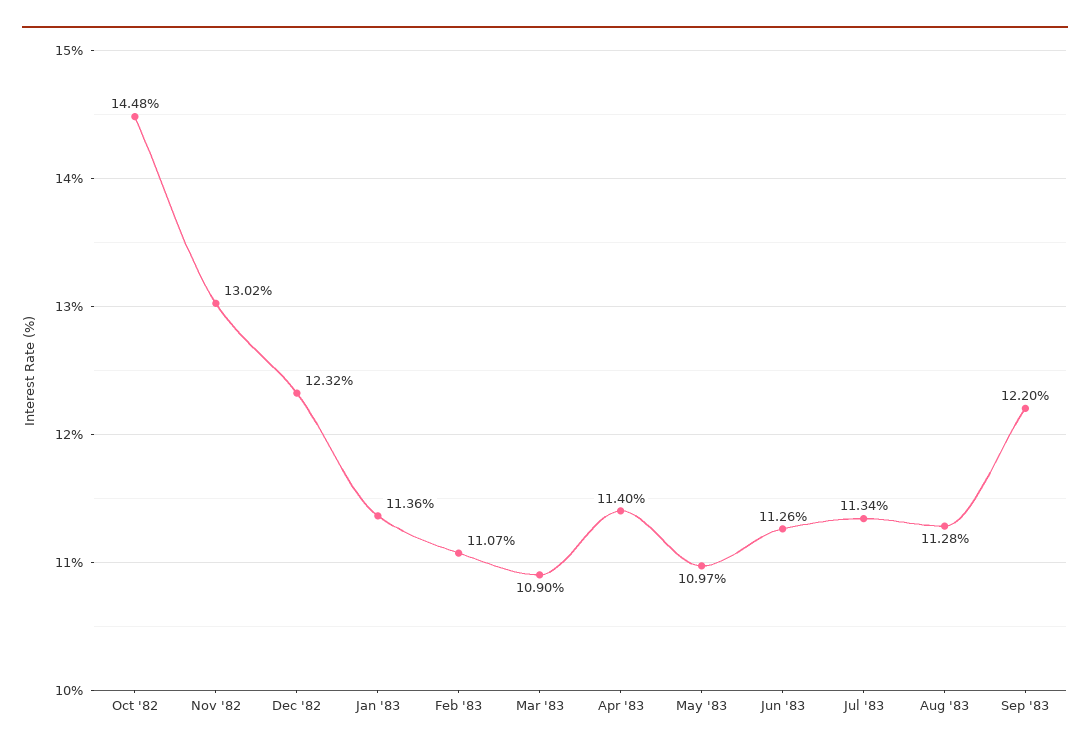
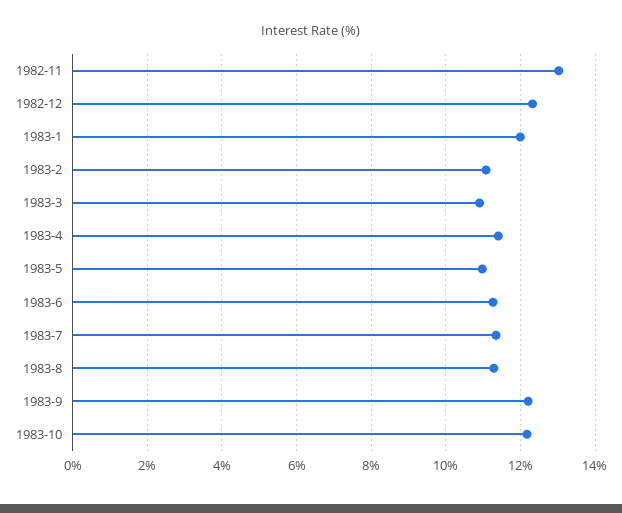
Oct '82: 14.48 -> none
Jan '83: 11.36 -> 12
1983-10: none -> 12.2

